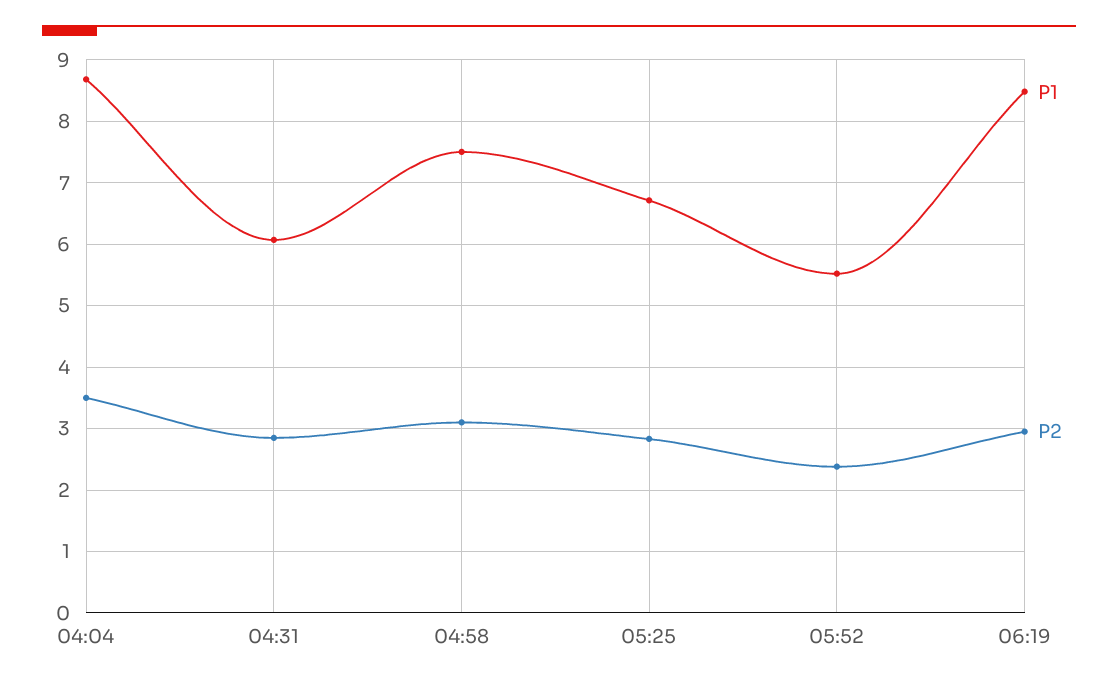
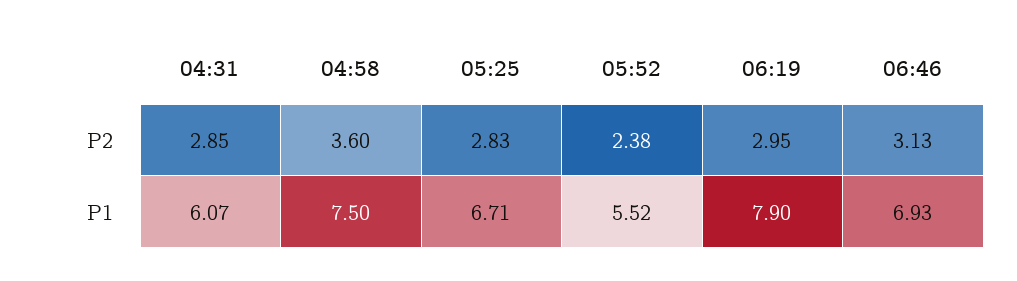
P1, 04:04: 8.7 -> none
P2, 04:04: 3.5 -> none
P2, 04:58: 3.1 -> 3.6
P1, 06:19: 8.5 -> 7.9
P2, 06:46: none -> 3.13
P1, 06:46: none -> 6.93

